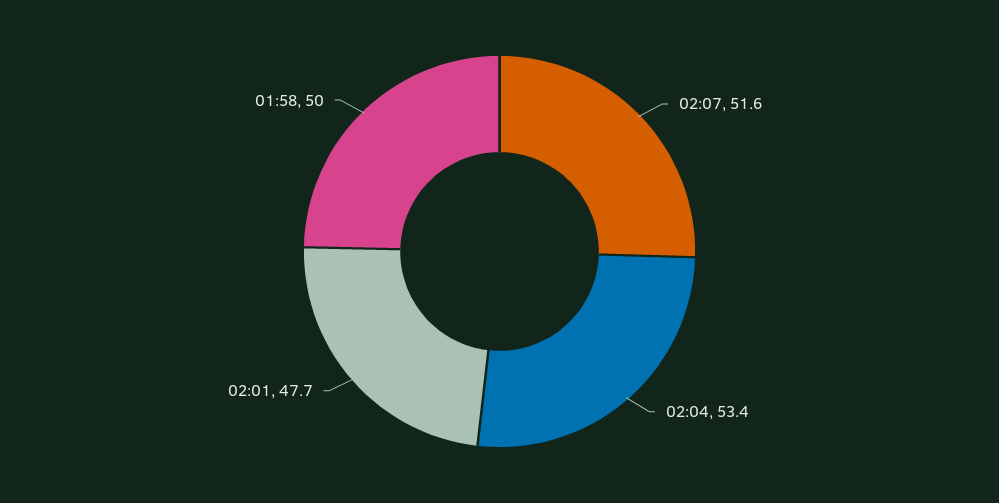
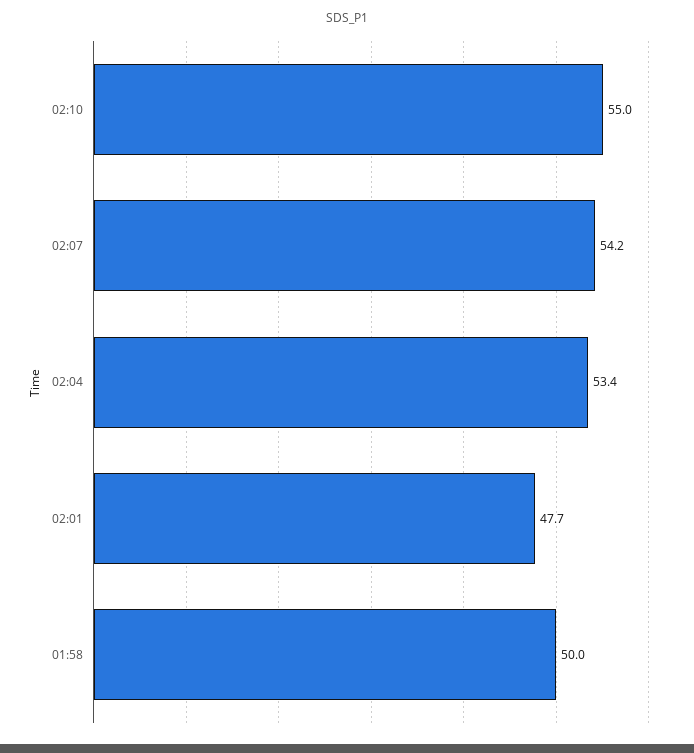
02:07: 51.6 -> 54.2
02:10: none -> 55

